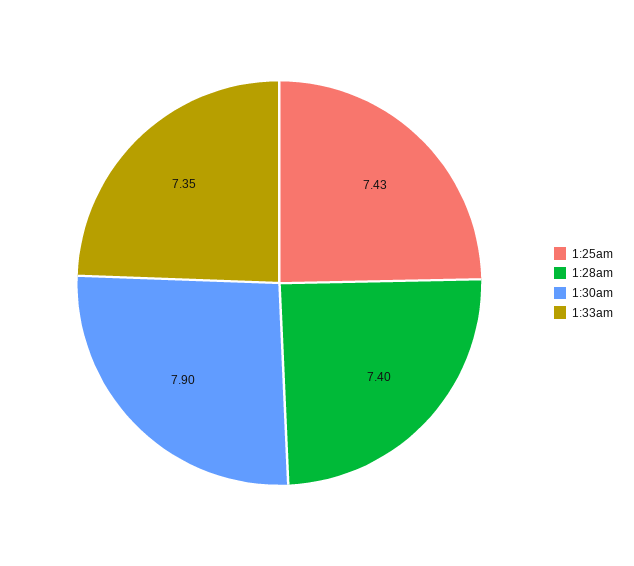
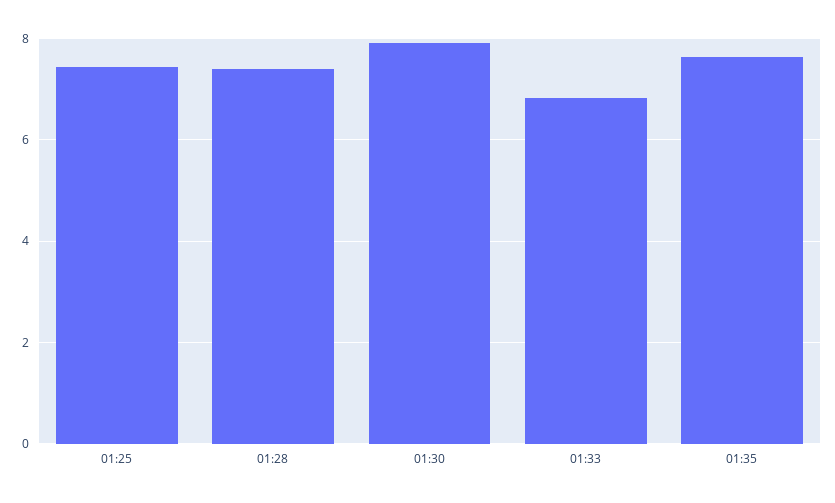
1:33am: 7.35 -> 6.8
01:35: none -> 7.6

